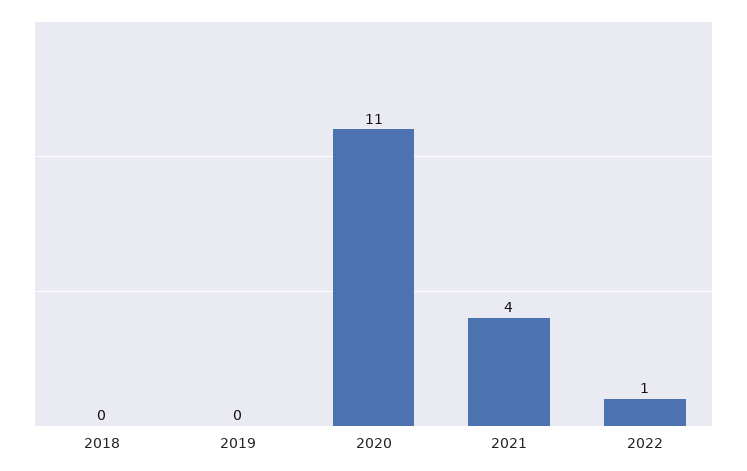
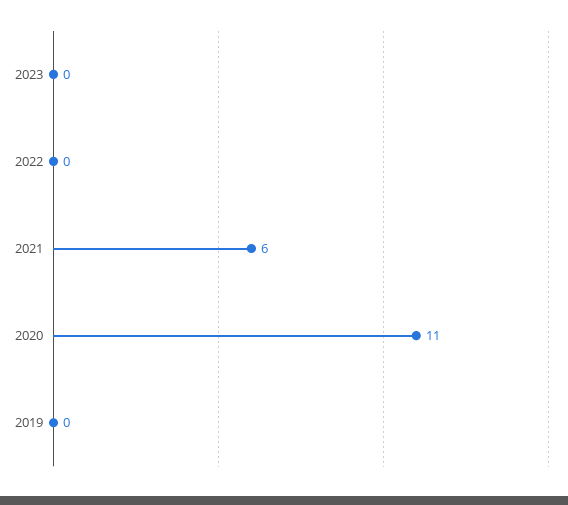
2018: 0 -> none
2021: 4 -> 6
2022: 1 -> 0
2023: none -> 0

